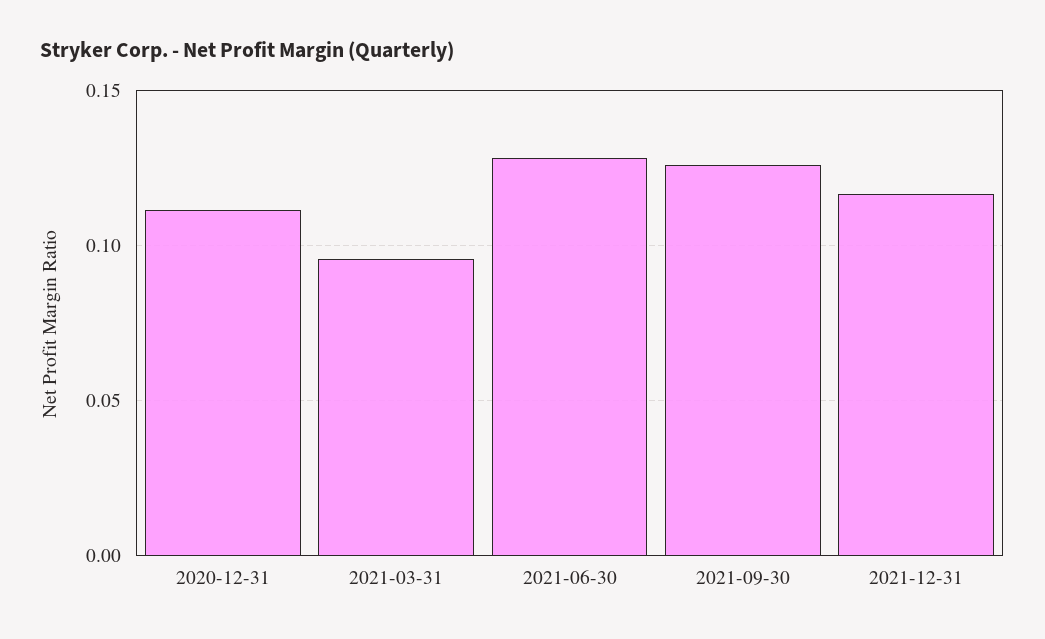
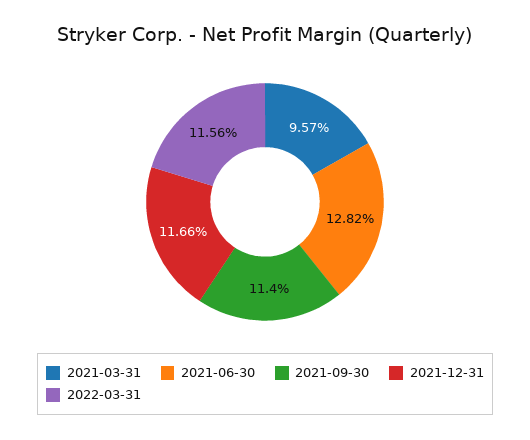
2020-12-31: 0.11 -> none
2021-09-30: 0.125 -> 0.114
2022-03-31: none -> 0.1156

